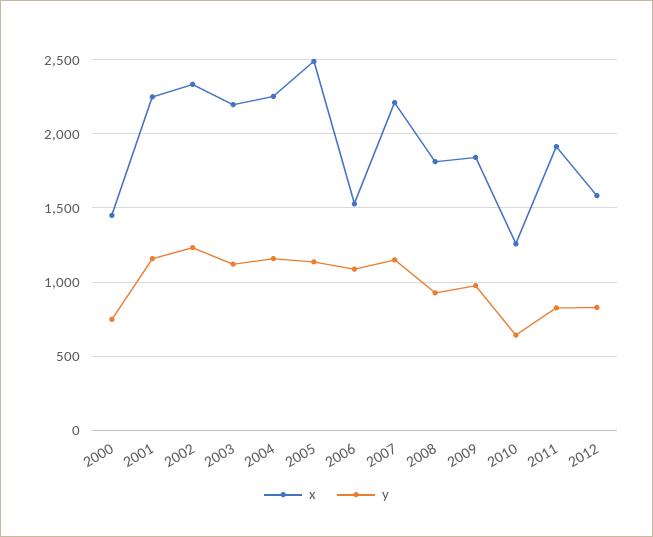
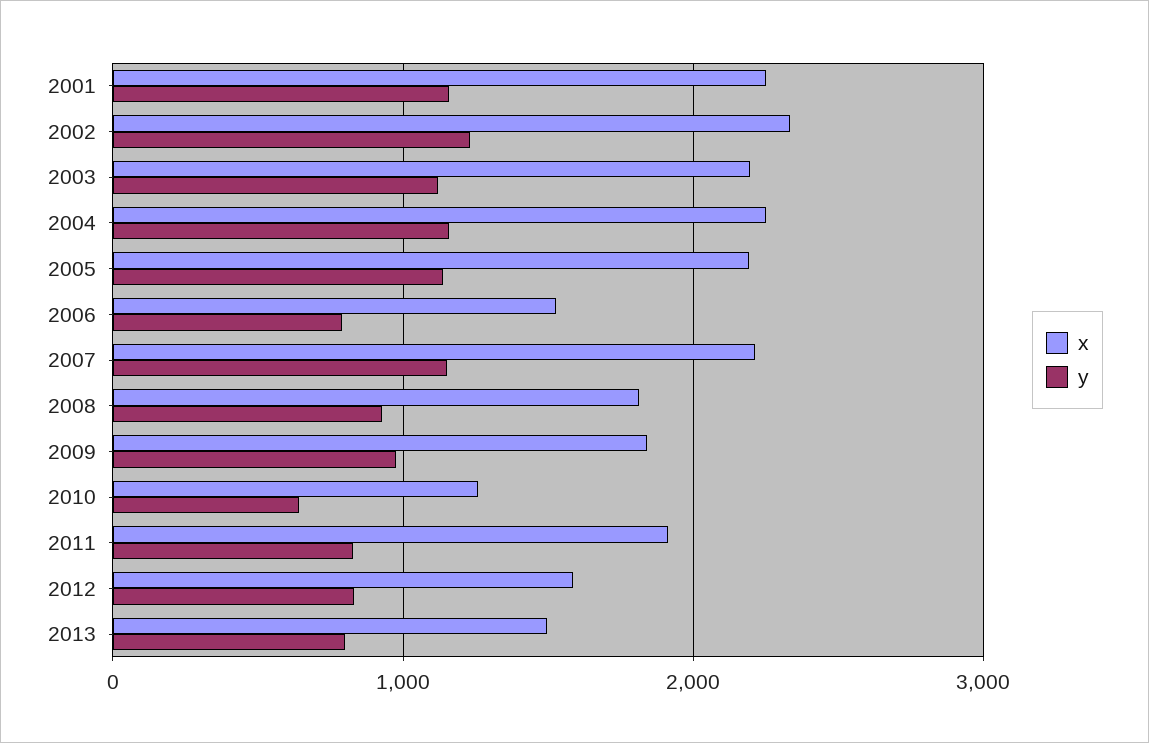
x, 2000: 1450 -> none
y, 2000: 750 -> none
x, 2005: 2500 -> 2200
y, 2006: 1100 -> 800
x, 2013: none -> 1500
y, 2013: none -> 800

